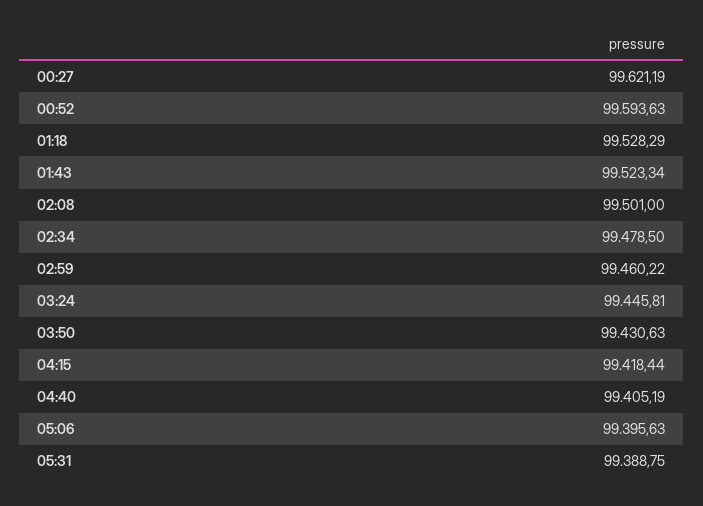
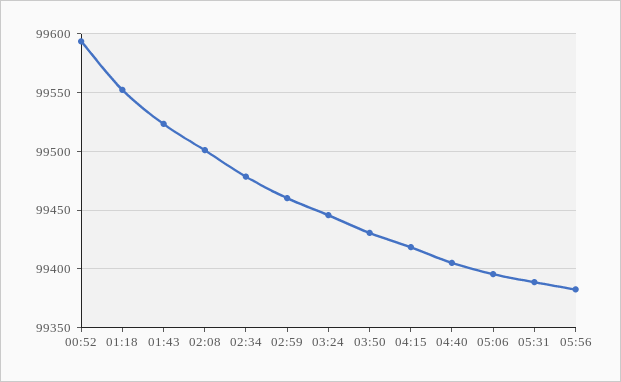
00:27: 99621.19 -> none
01:18: 99528.29 -> 99550
05:56: none -> 99380

